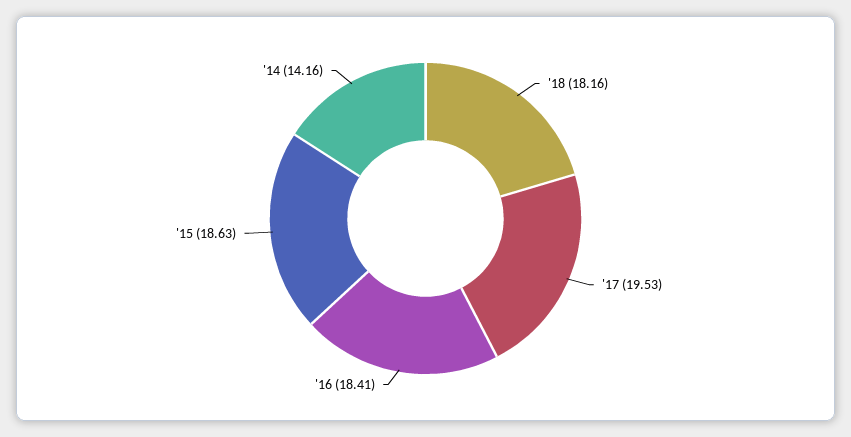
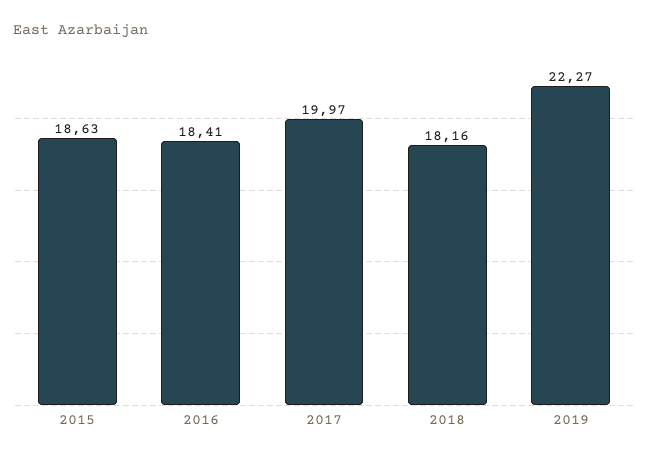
'17: 19.53 -> 19.97
'14: 14.16 -> none
2019: none -> 22.27

